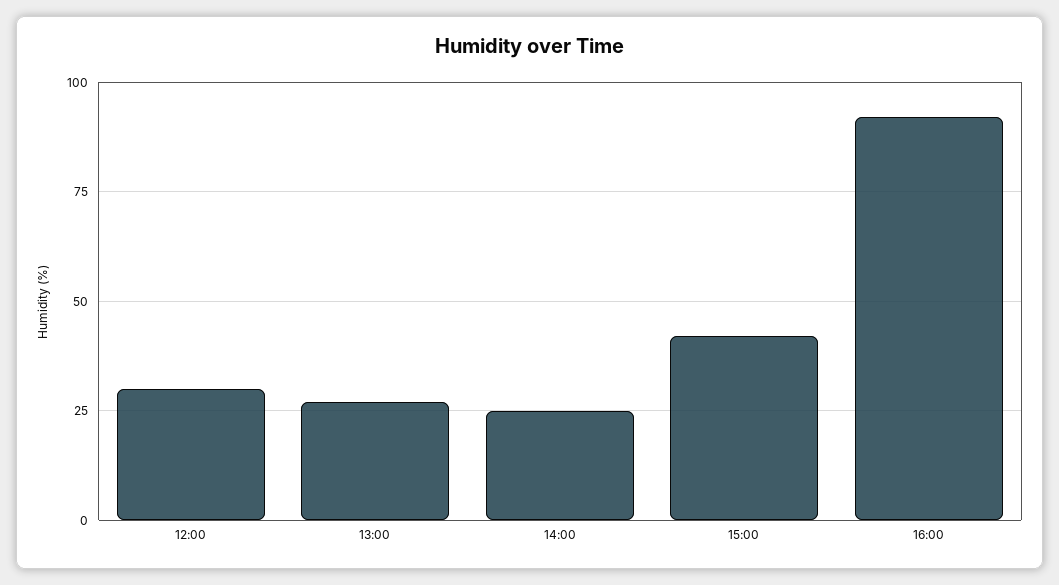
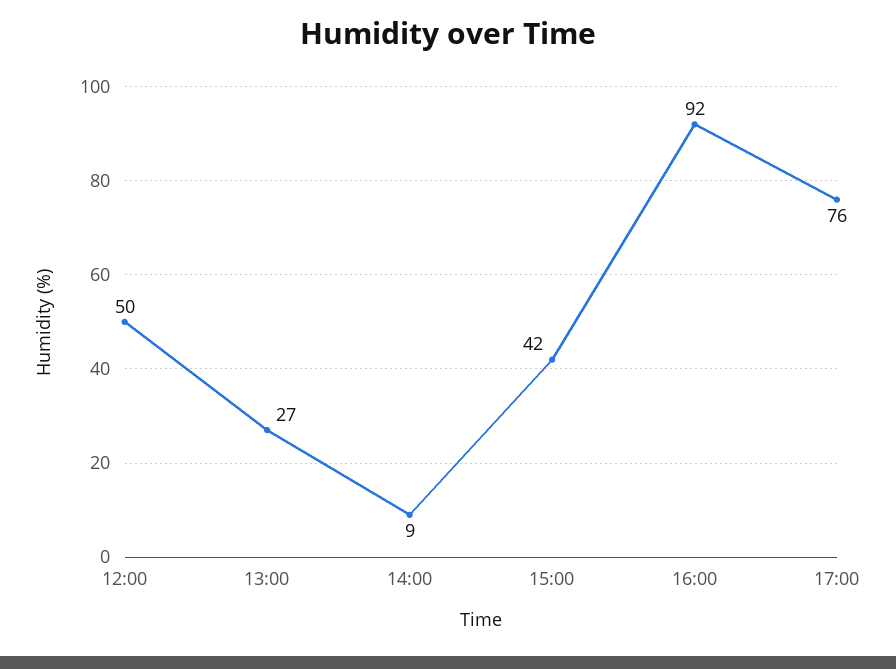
12:00: 30 -> 50
14:00: 25 -> 9
17:00: none -> 76

